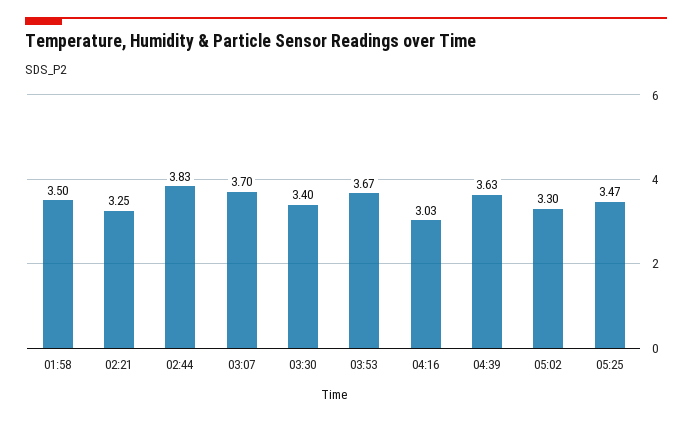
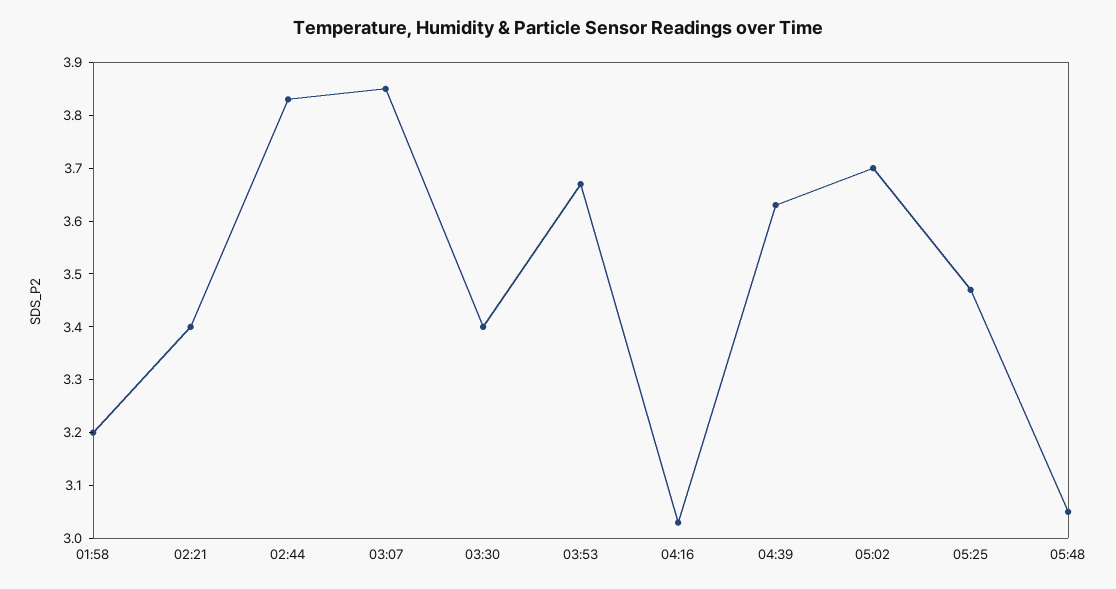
01:58: 3.5 -> 3.2
02:21: 3.25 -> 3.4
03:07: 3.7 -> 3.85
05:02: 3.3 -> 3.7
05:48: none -> 3.05

